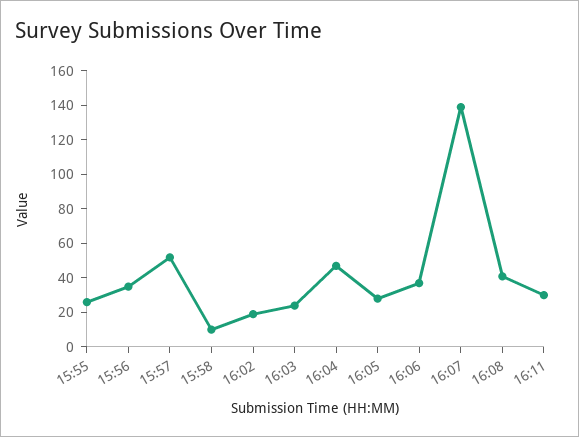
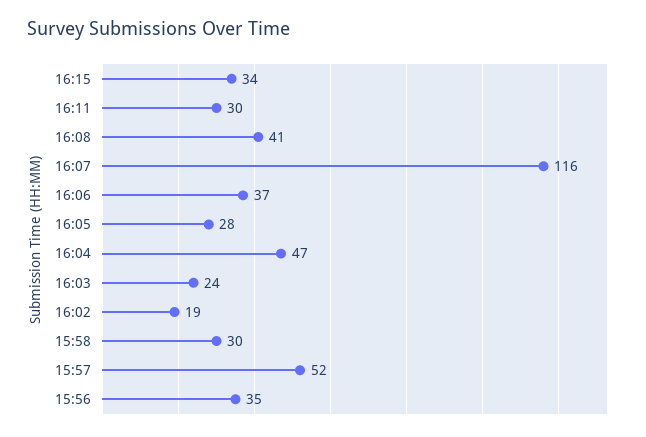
15:55: 25 -> none
15:58: 10 -> 30
16:07: 140 -> 116
16:15: none -> 34

